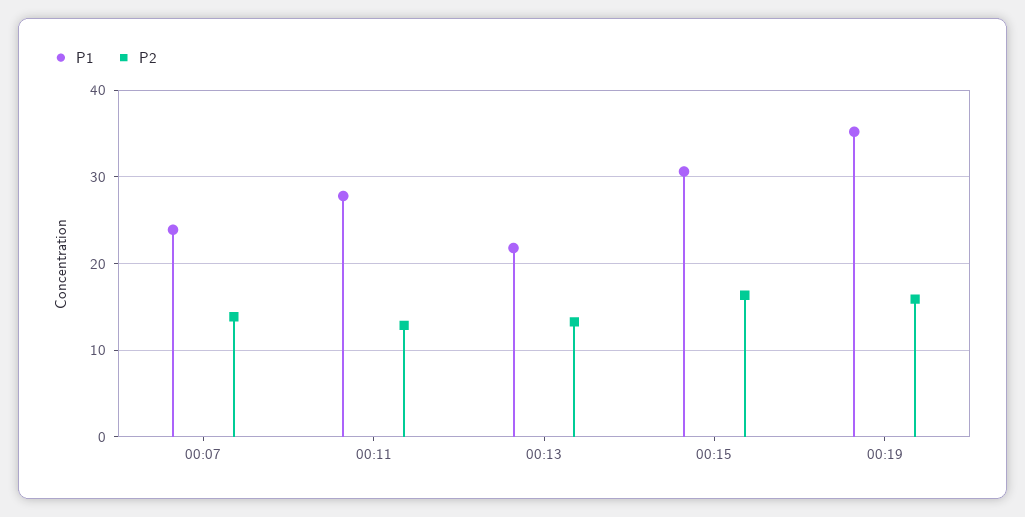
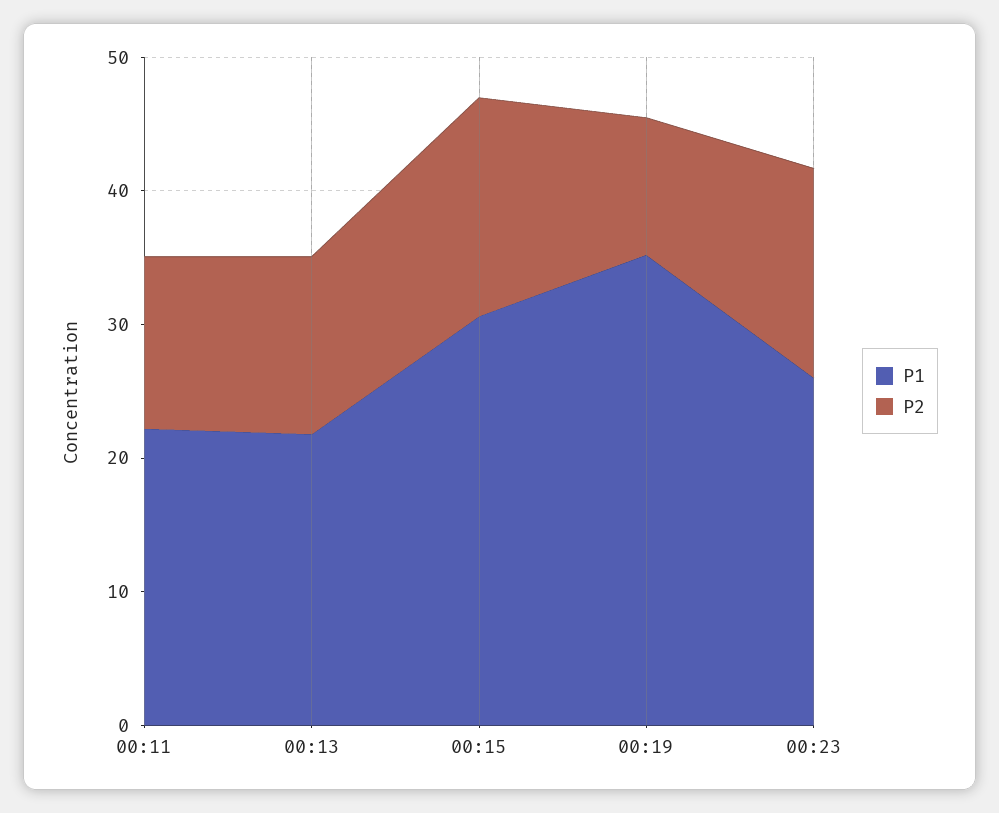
P1, 00:07: 24 -> none
P2, 00:07: 14 -> none
P1, 00:11: 28 -> 22
P2, 00:19: 16 -> 10
P1, 00:23: none -> 26
P2, 00:23: none -> 16

